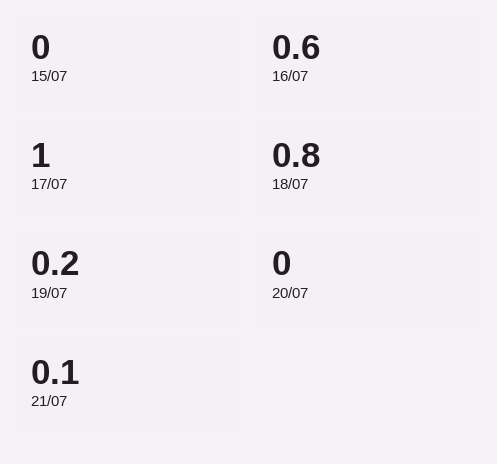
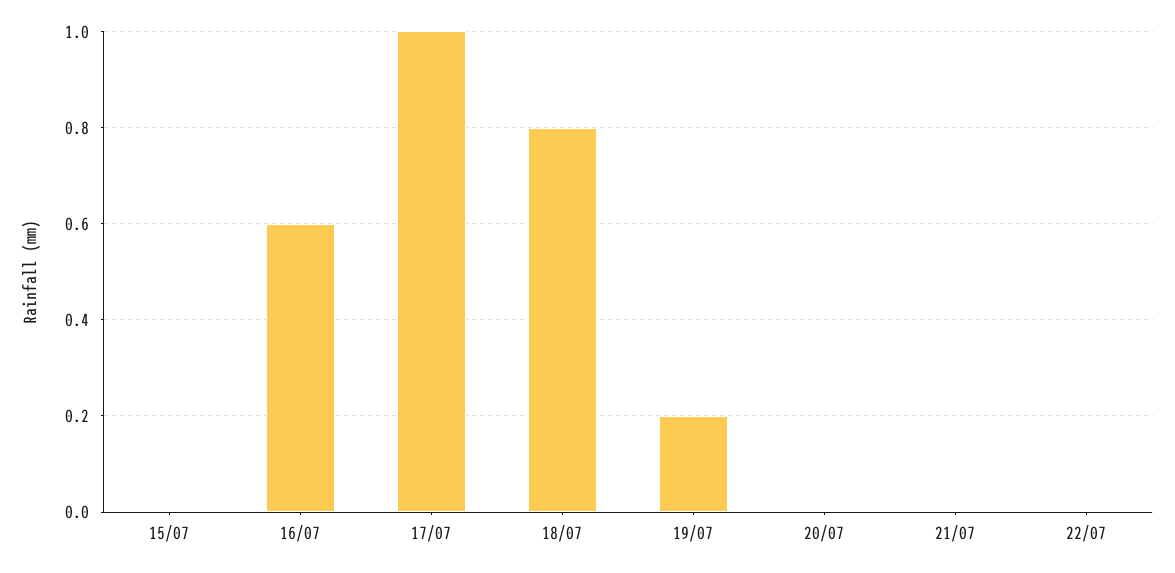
21/07: 0.1 -> 0
22/07: none -> 0

